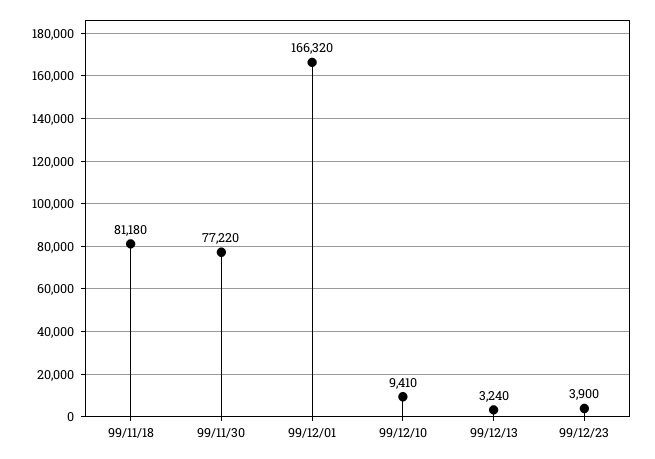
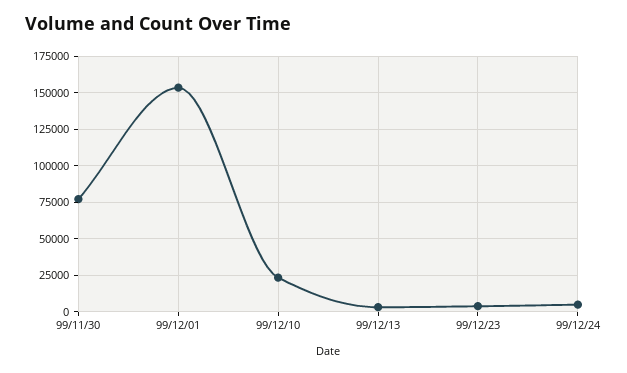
99/11/18: 81180 -> none
99/12/01: 166320 -> 155000
99/12/10: 9410 -> 25000
99/12/24: none -> 5000

